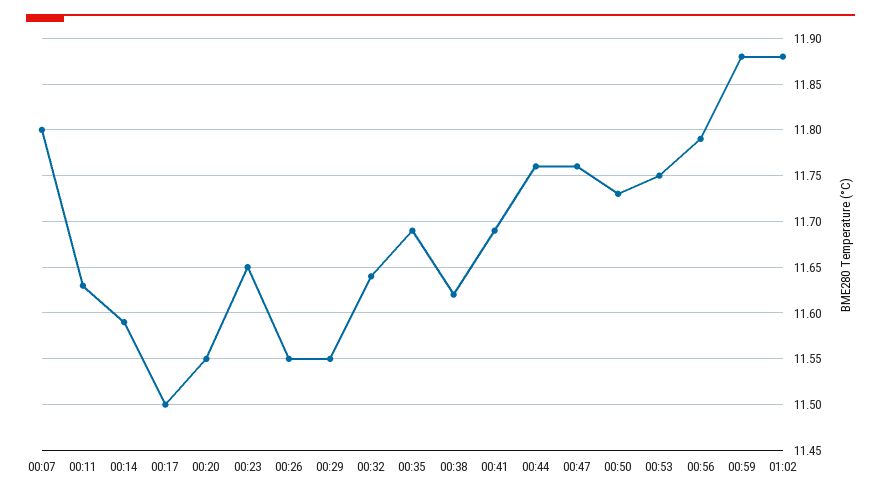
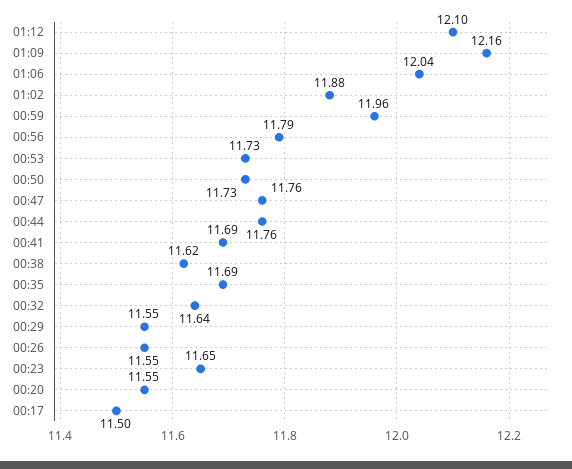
00:07: 11.8 -> none
00:11: 11.63 -> none
00:14: 11.59 -> none
00:53: 11.75 -> 11.73
00:59: 11.88 -> 11.96
01:12: none -> 12.1
01:09: none -> 12.16
01:06: none -> 12.04

